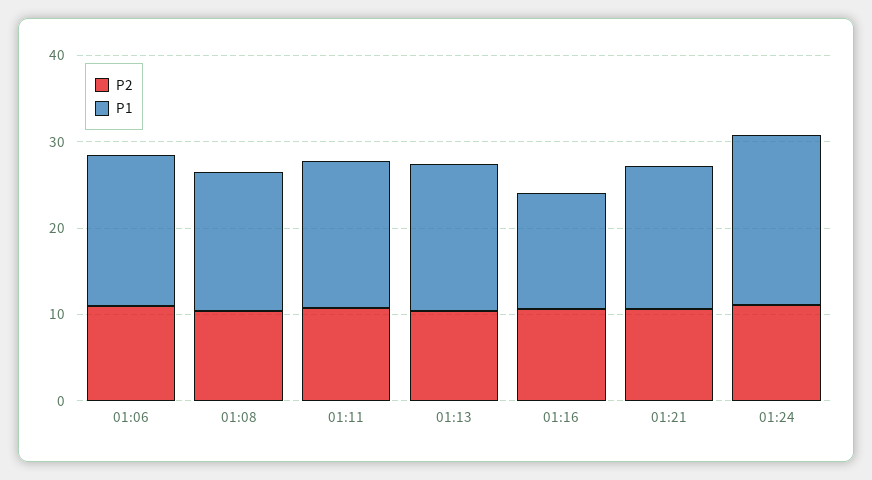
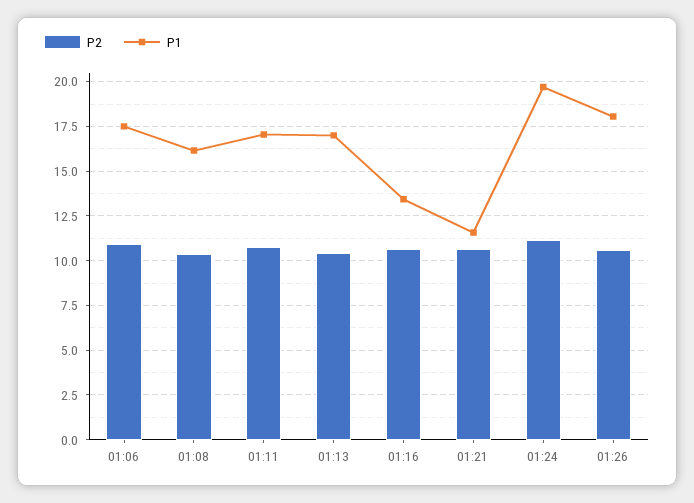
P1, 01:21: 16 -> 11.5
P2, 01:26: none -> 10.5
P1, 01:26: none -> 18

